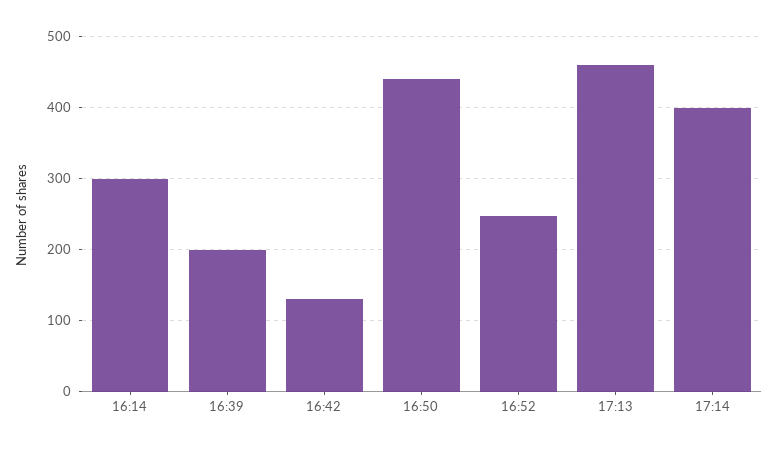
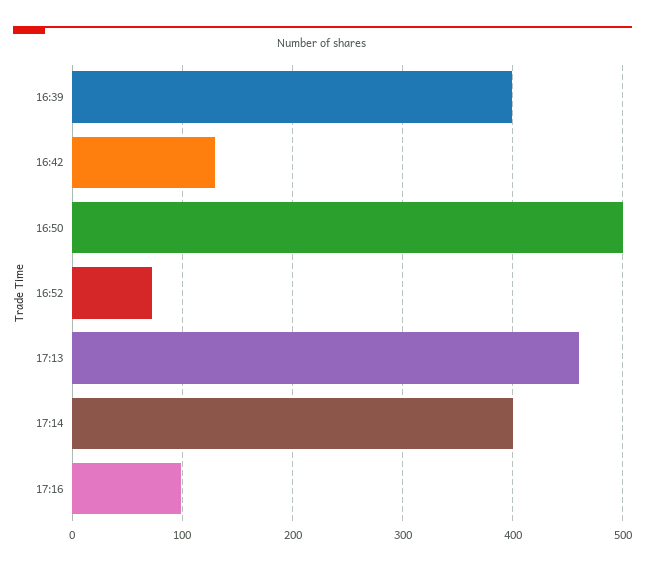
16:14: 300 -> none
16:39: 200 -> 400
16:50: 440 -> 500
16:52: 250 -> 70
17:16: none -> 100

